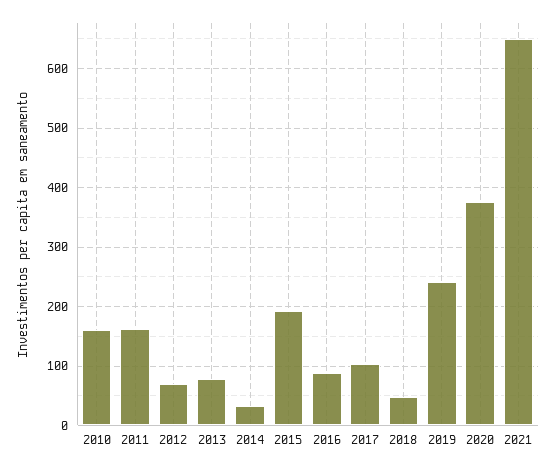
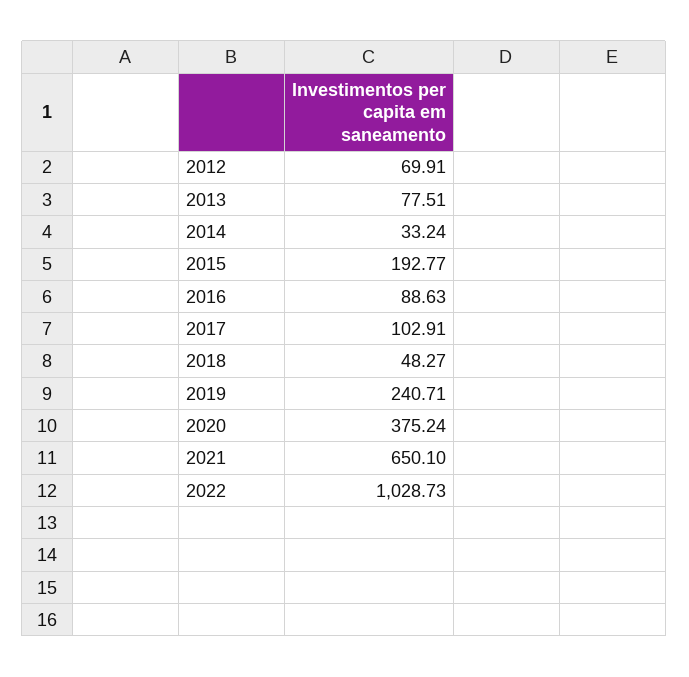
2010: 160 -> none
2011: 160 -> none
2022: none -> 1028.73

